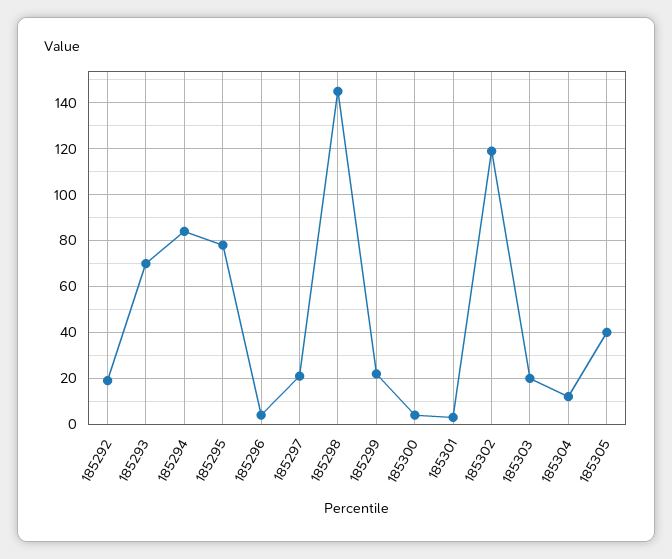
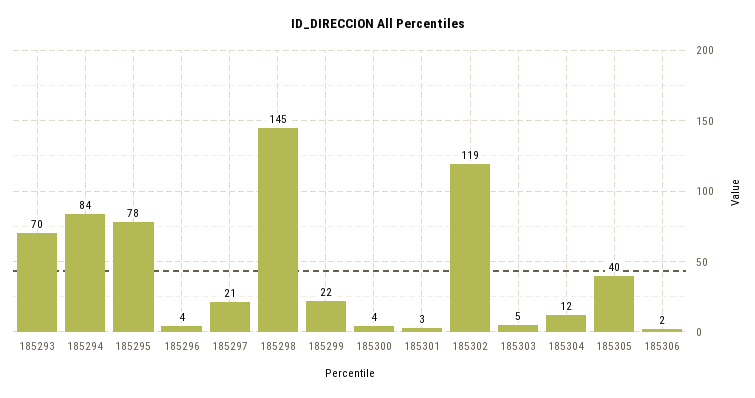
185292: 20 -> none
185303: 20 -> 5
185306: none -> 2

